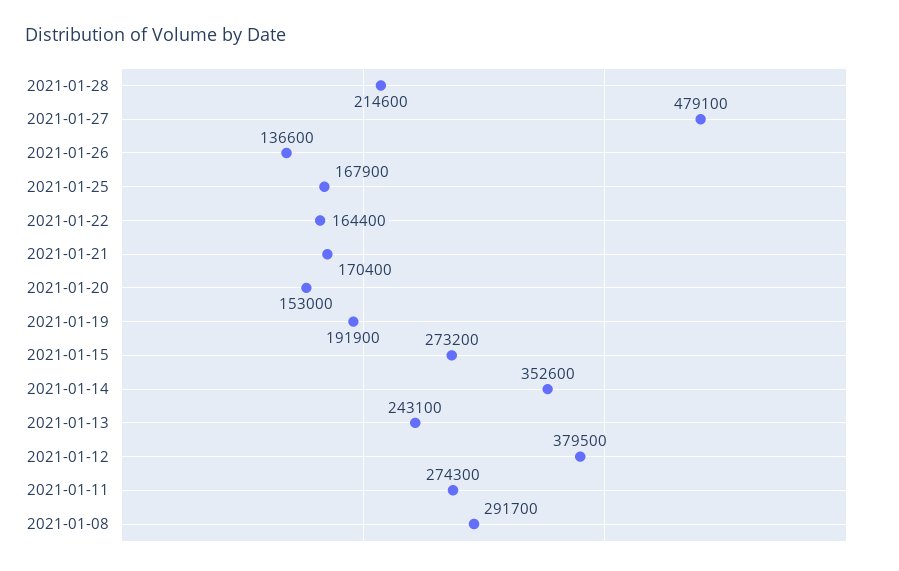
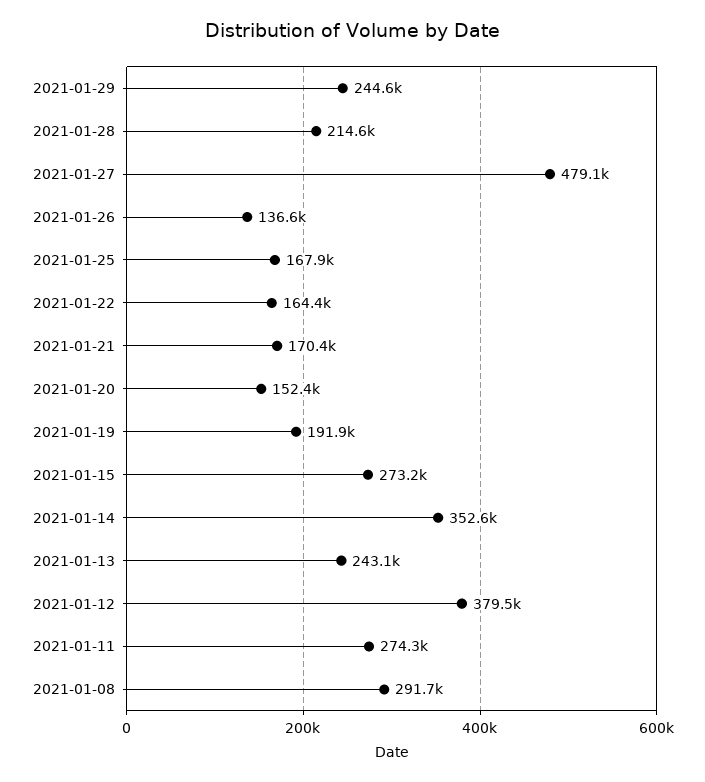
2021-01-20: 153000 -> 152400
2021-01-29: none -> 244600

